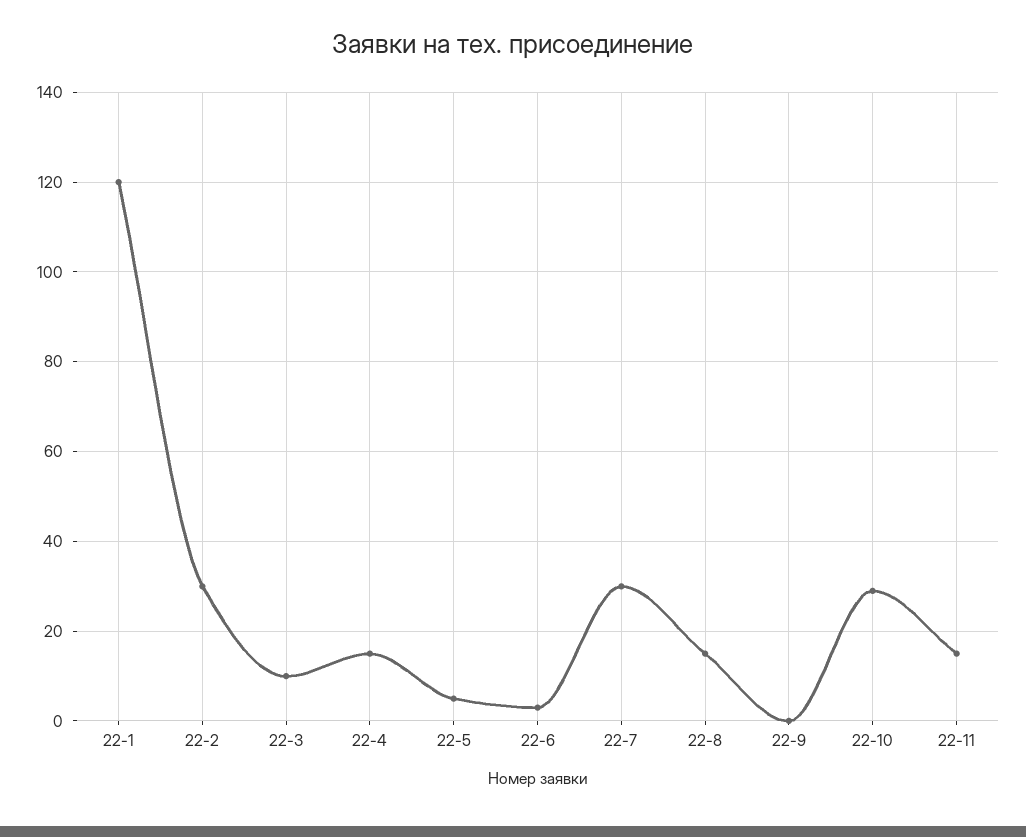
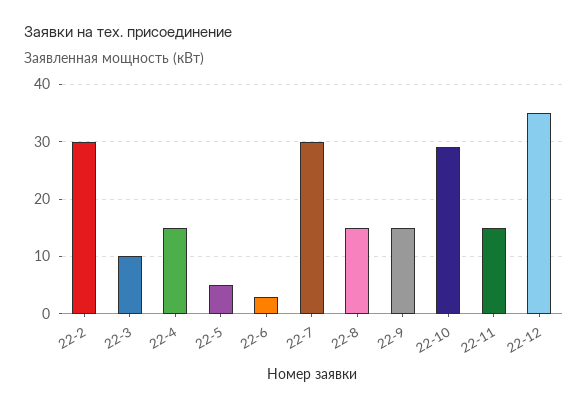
22-1: 120 -> none
22-9: 0 -> 15
22-12: none -> 35

